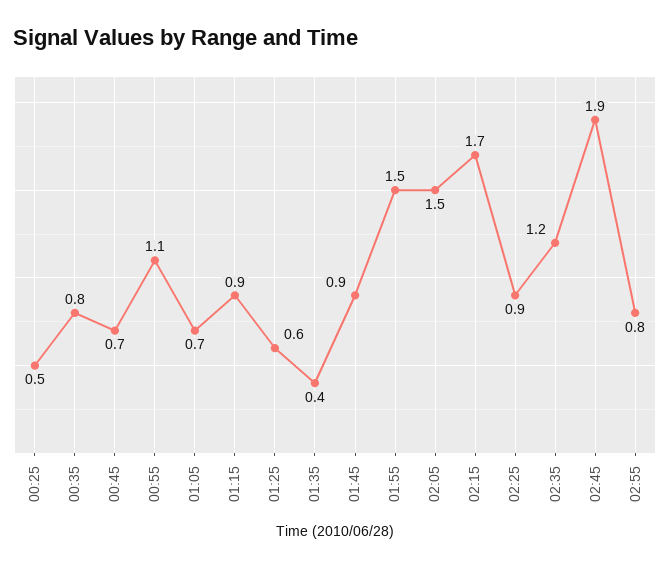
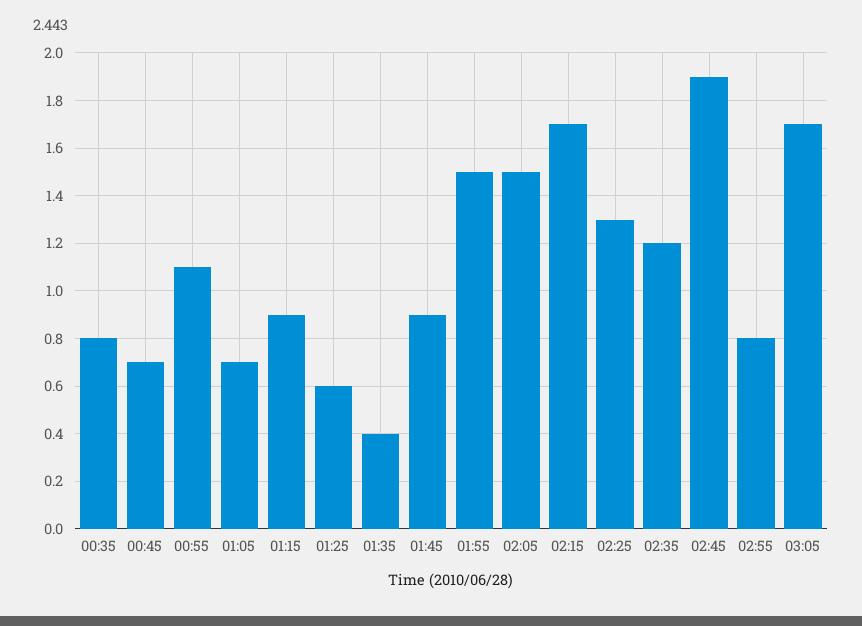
00:25: 0.5 -> none
02:25: 0.9 -> 1.3
03:05: none -> 1.7

